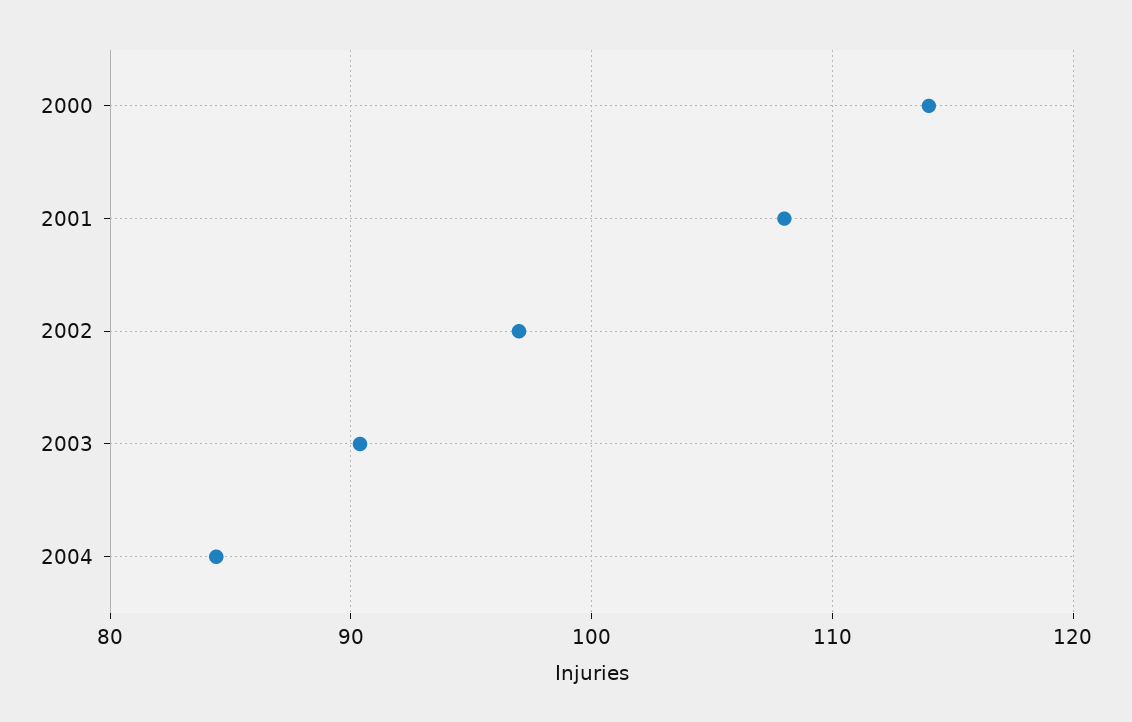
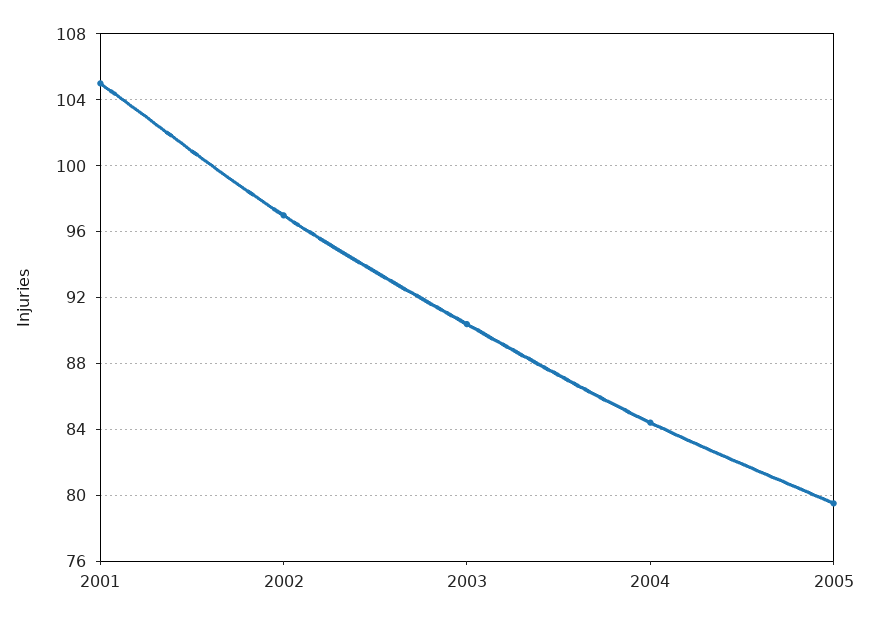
2000: 114 -> none
2001: 108 -> 105
2005: none -> 79.5

